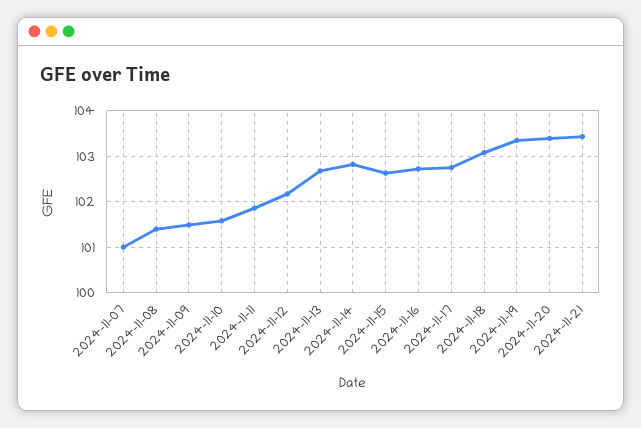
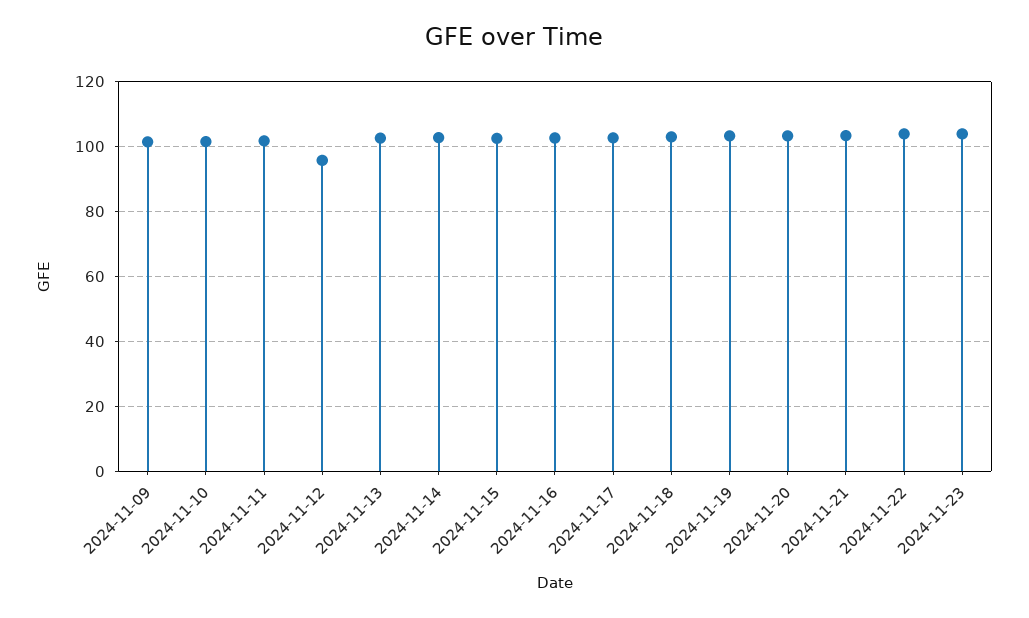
2024-11-07: 101 -> none
2024-11-08: 101.4 -> none
2024-11-12: 102.2 -> 96
2024-11-22: none -> 104
2024-11-23: none -> 104

